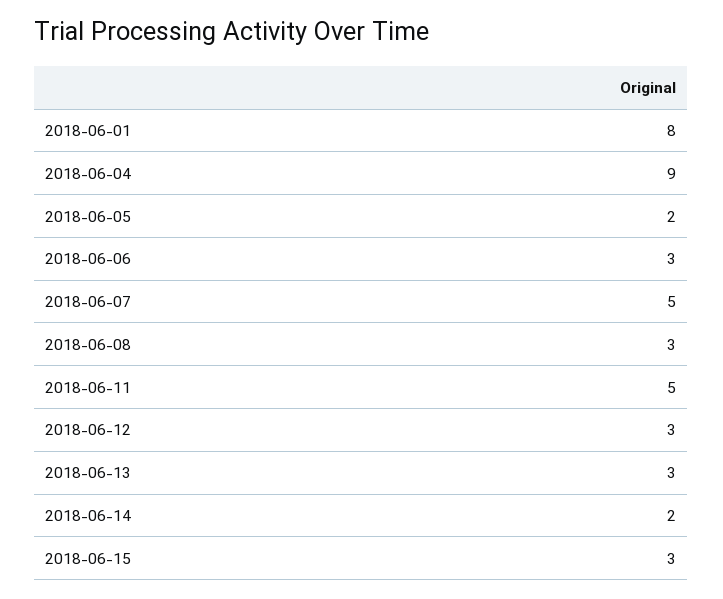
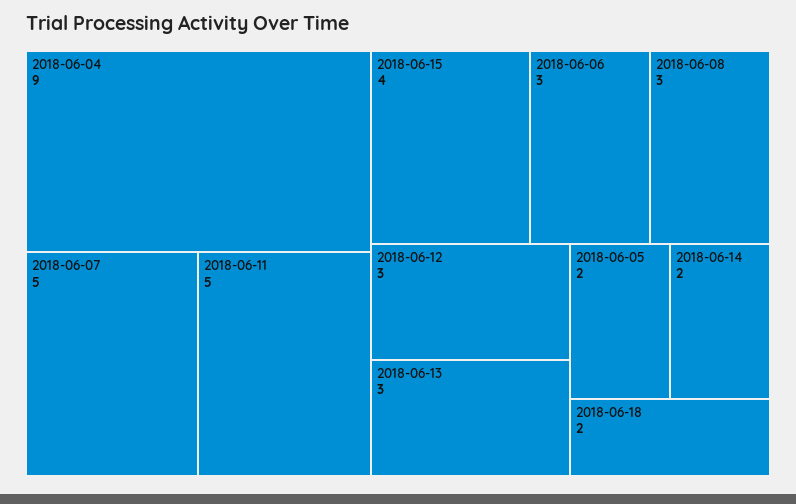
2018-06-01: 8 -> none
2018-06-15: 3 -> 4
2018-06-18: none -> 2

